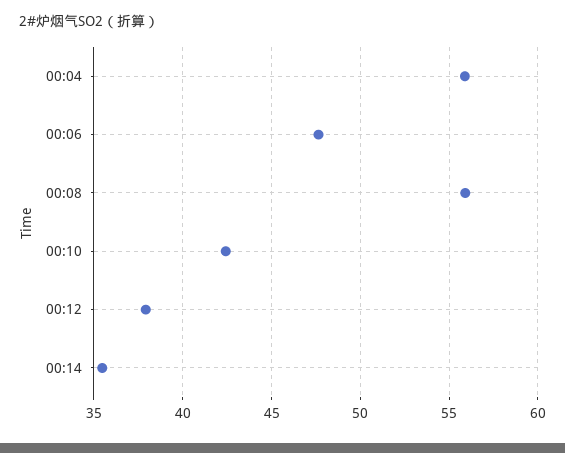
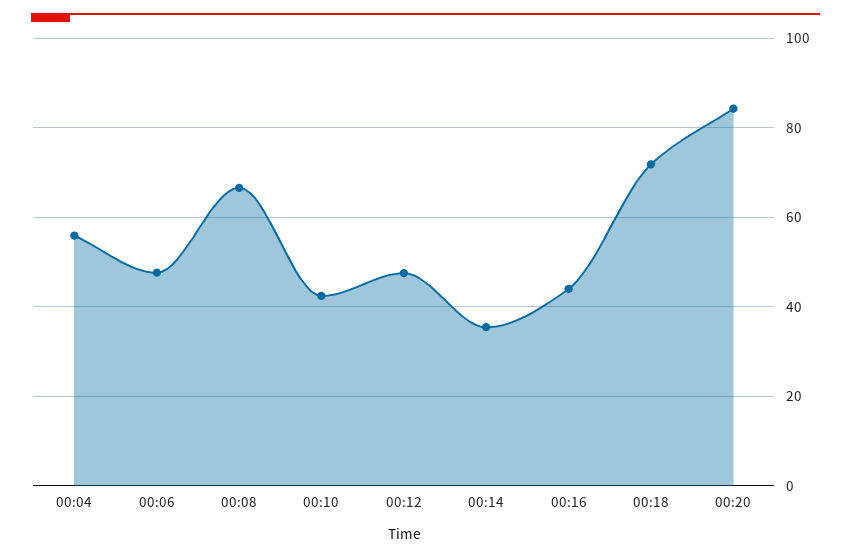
00:08: 56 -> 66
00:12: 38 -> 48
00:16: none -> 44
00:18: none -> 72
00:20: none -> 84

